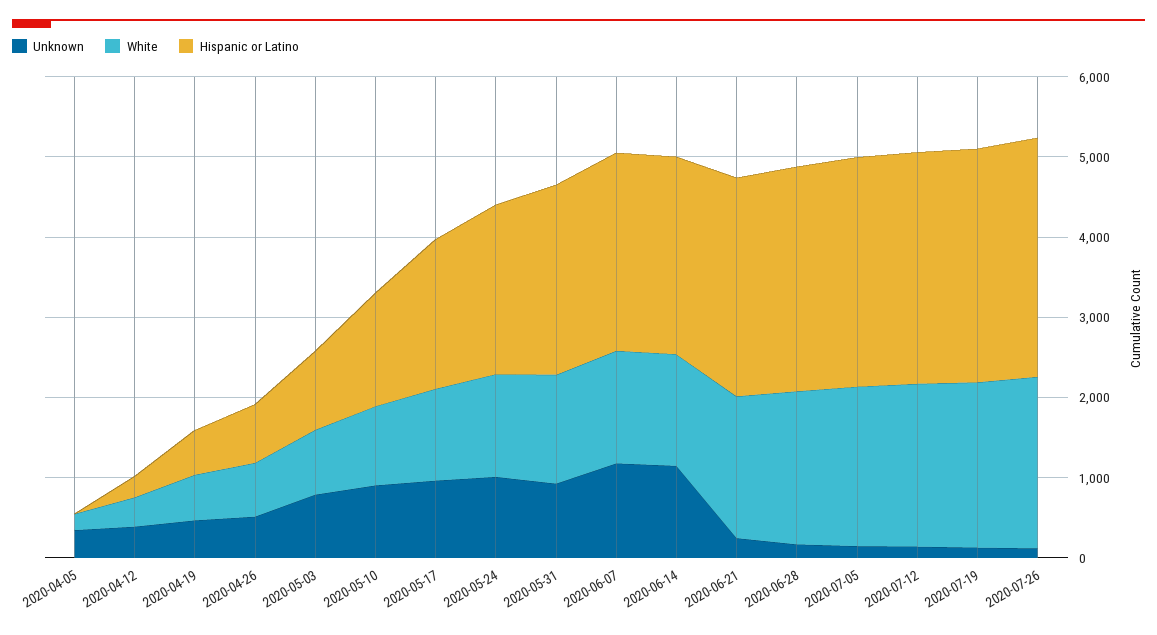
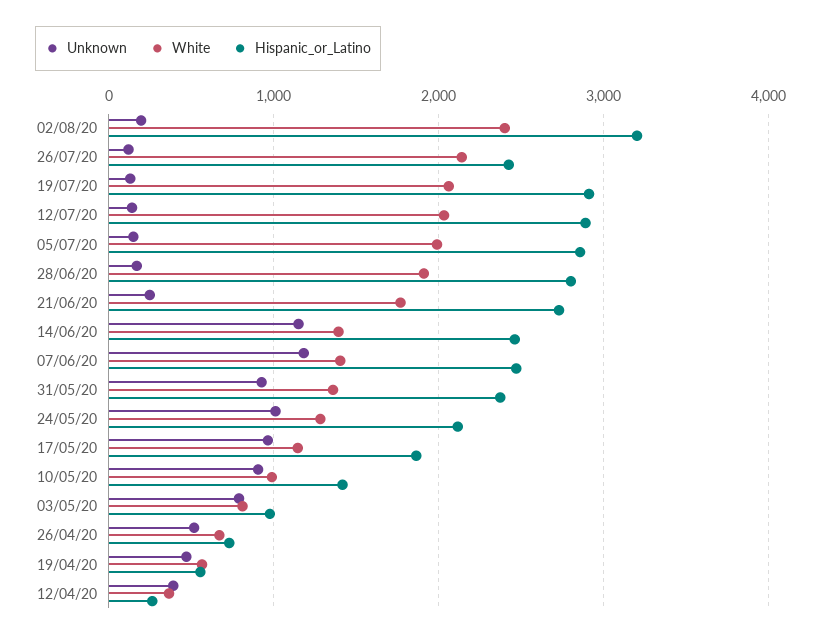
Unknown, 2020-04-05: 400 -> none
White, 2020-04-05: 200 -> none
Hispanic or Latino, 2020-04-05: 0 -> none
Hispanic or Latino, 2020-07-26: 3000 -> 2400
Unknown, 02/08/20: none -> 200
White, 02/08/20: none -> 2400
Hispanic or Latino, 02/08/20: none -> 3200

